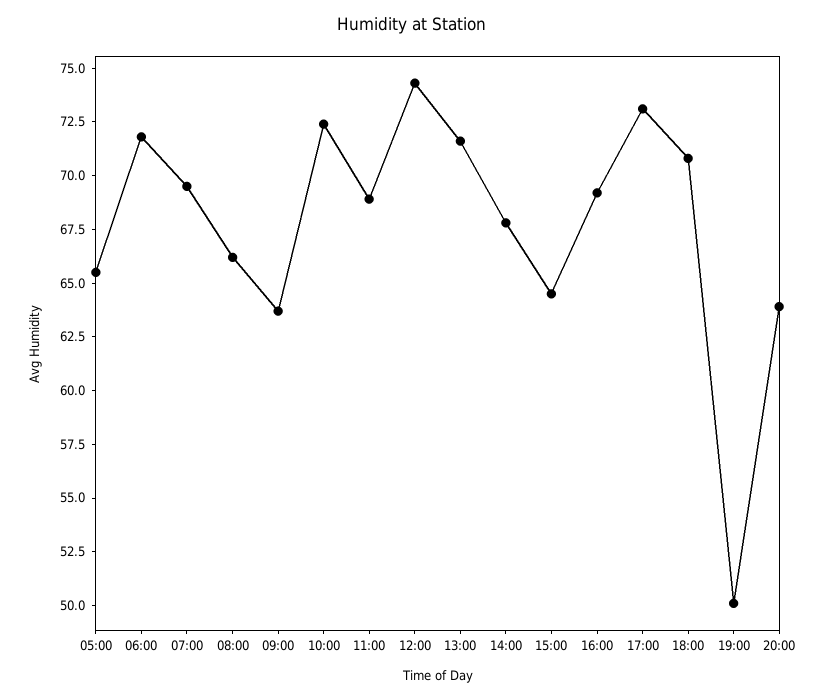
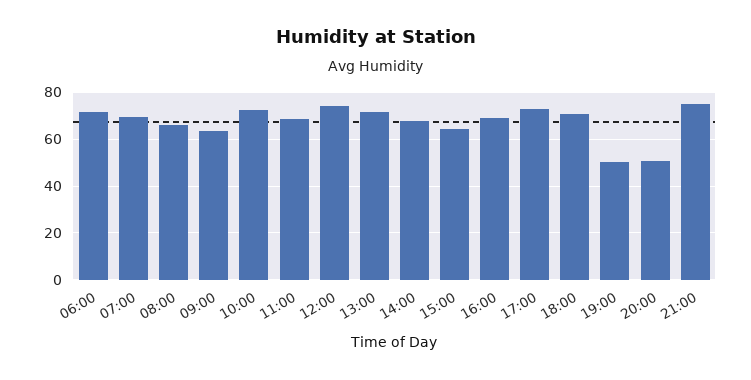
05:00: 65.5 -> none
20:00: 64 -> 50
21:00: none -> 75

